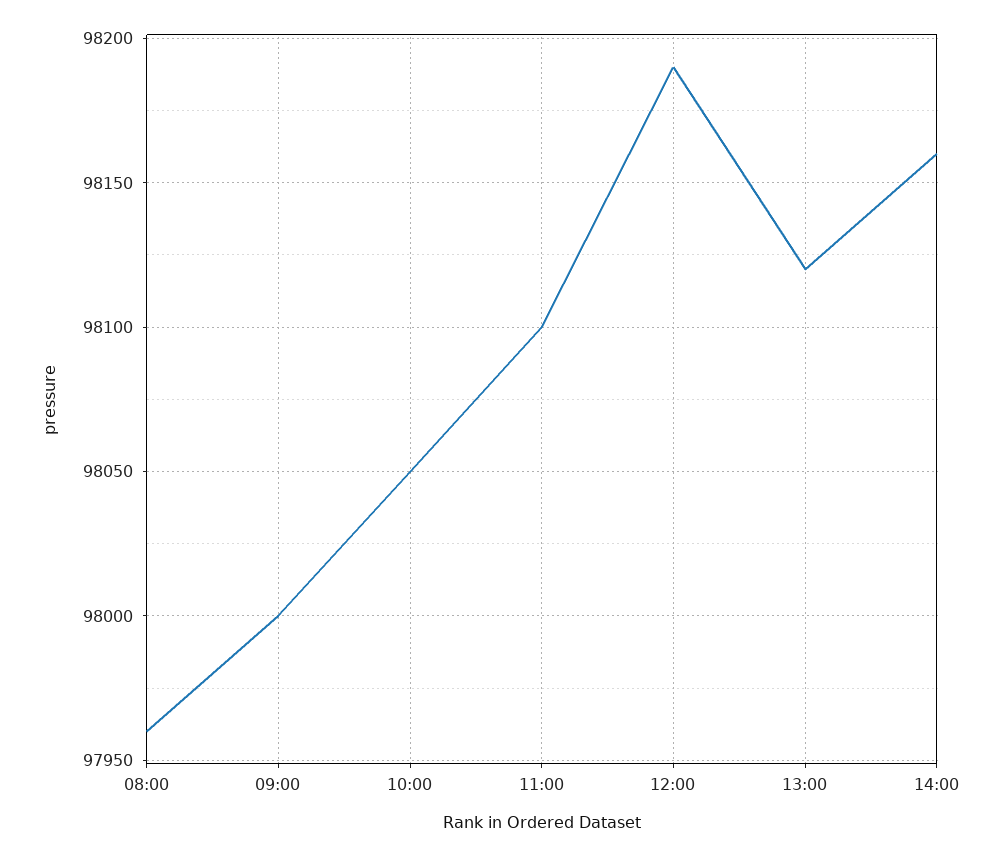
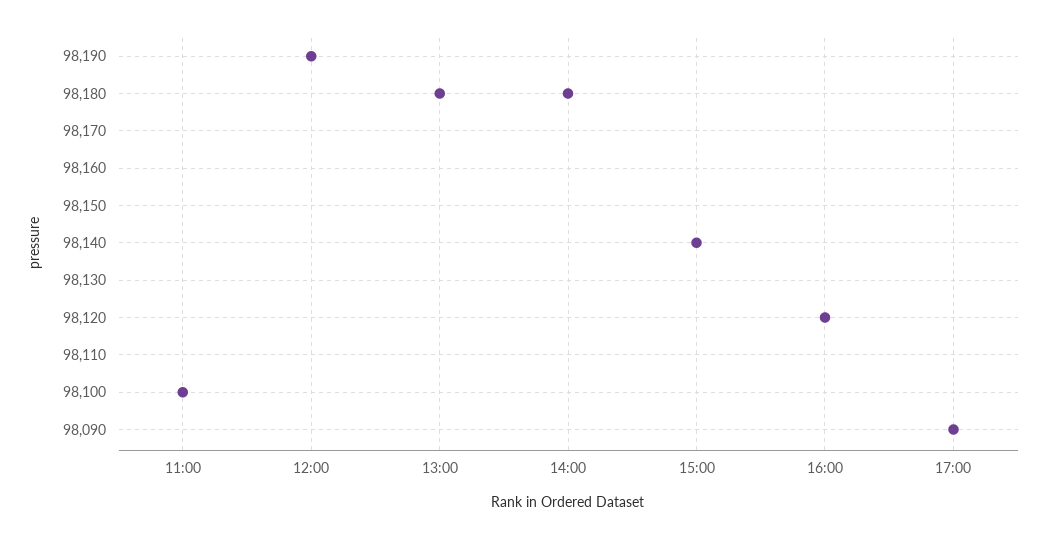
08:00: 97960 -> none
09:00: 98000 -> none
10:00: 98050 -> none
13:00: 98120 -> 98180
14:00: 98160 -> 98180
15:00: none -> 98140
16:00: none -> 98120
17:00: none -> 98090

